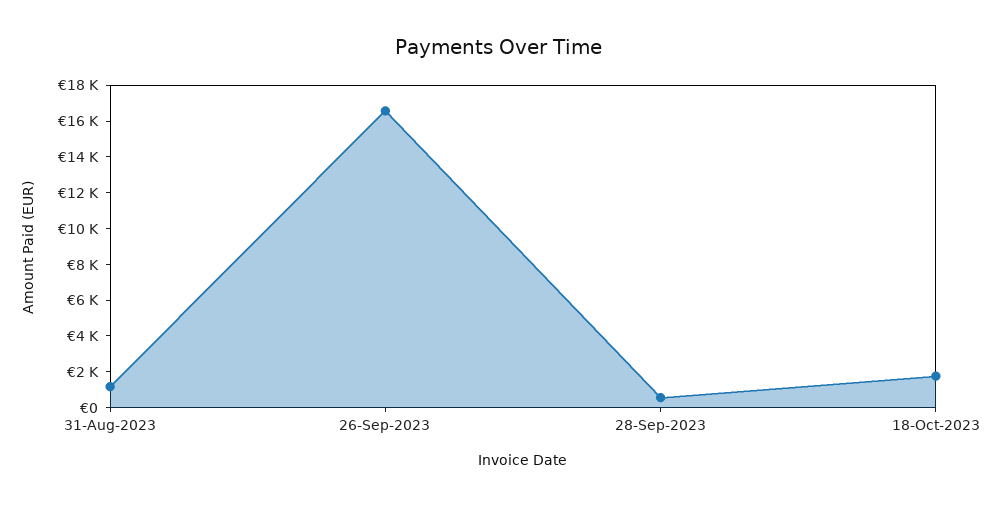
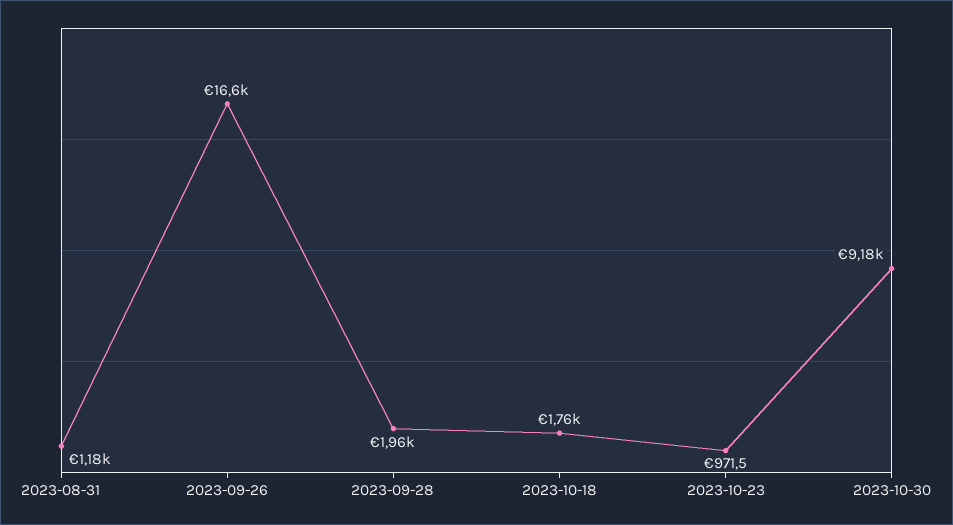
28-Sep-2023: 500 -> 1960
2023-10-23: none -> 971.5
2023-10-30: none -> 9180

